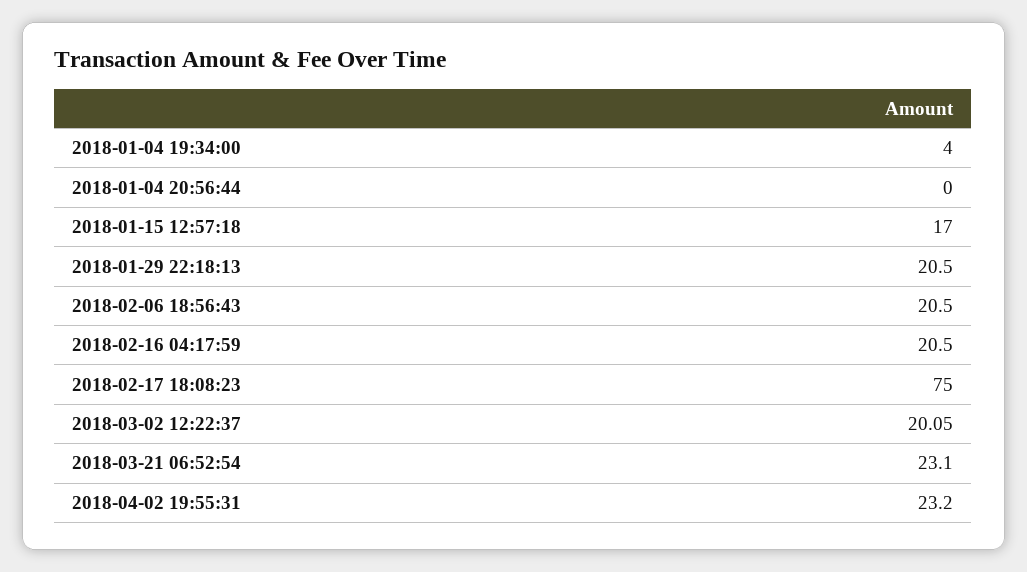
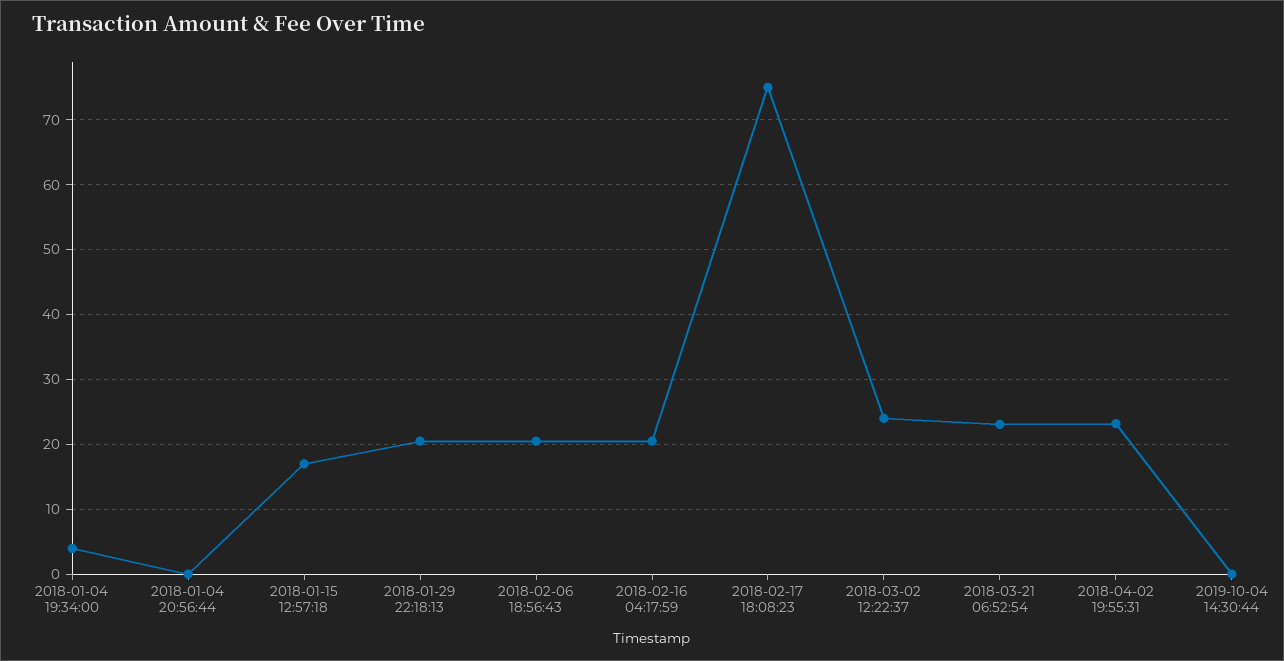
2018-03-02 12:22:37: 20.05 -> 24
2019-10-04 14:30:44: none -> 0

